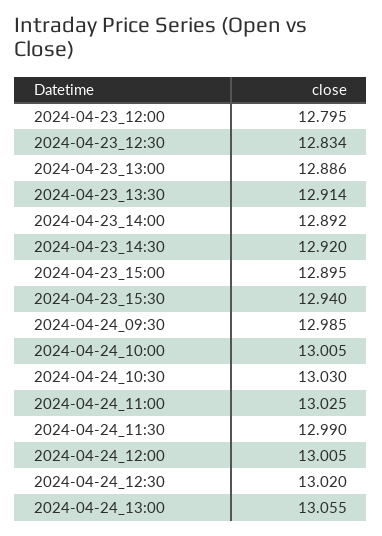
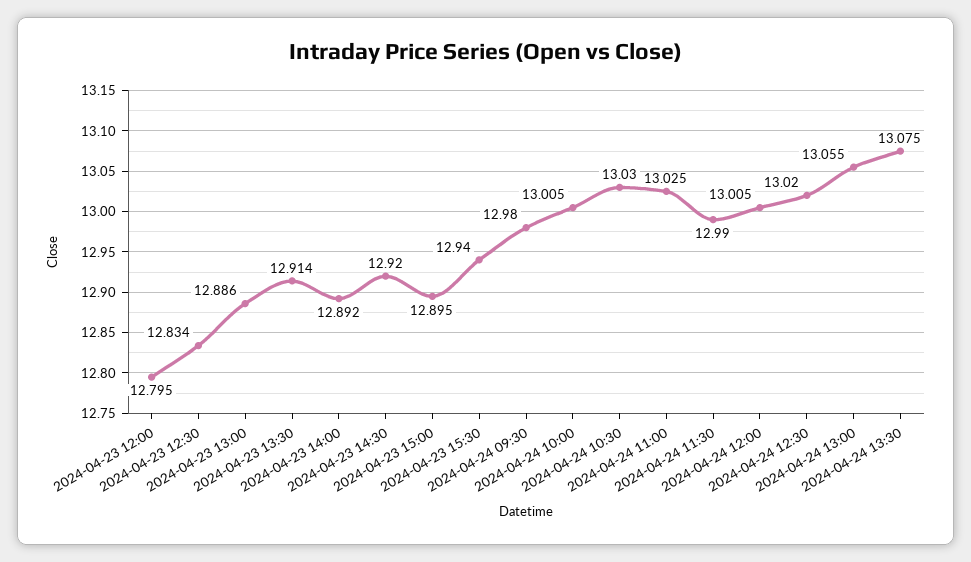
2024-04-24_09:30: 12.985 -> 12.98
2024-04-24 13:30: none -> 13.075

